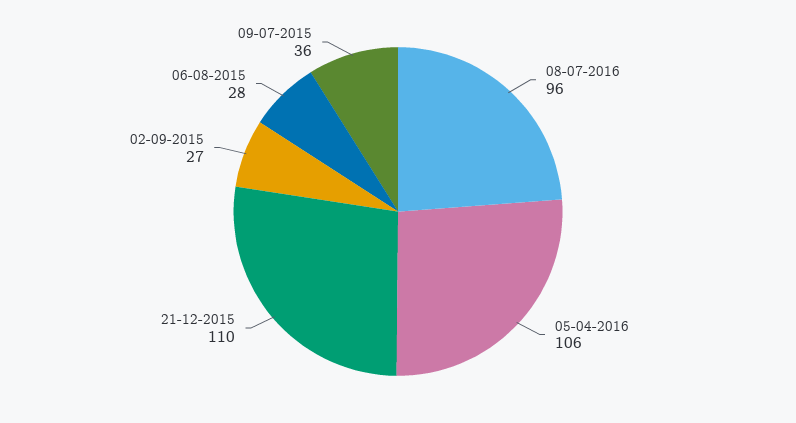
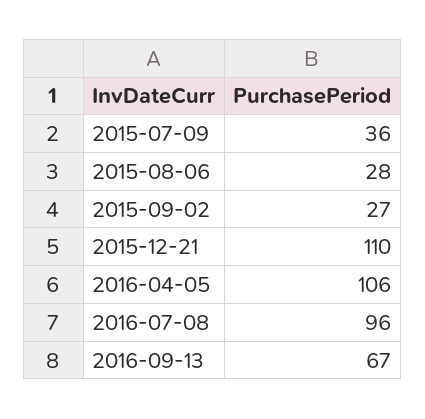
2016-09-13: none -> 67

